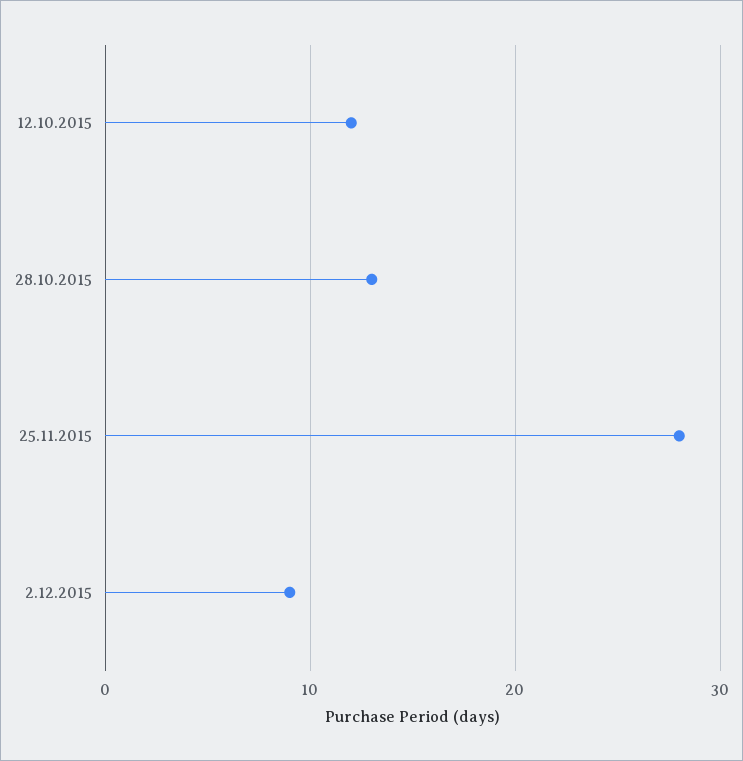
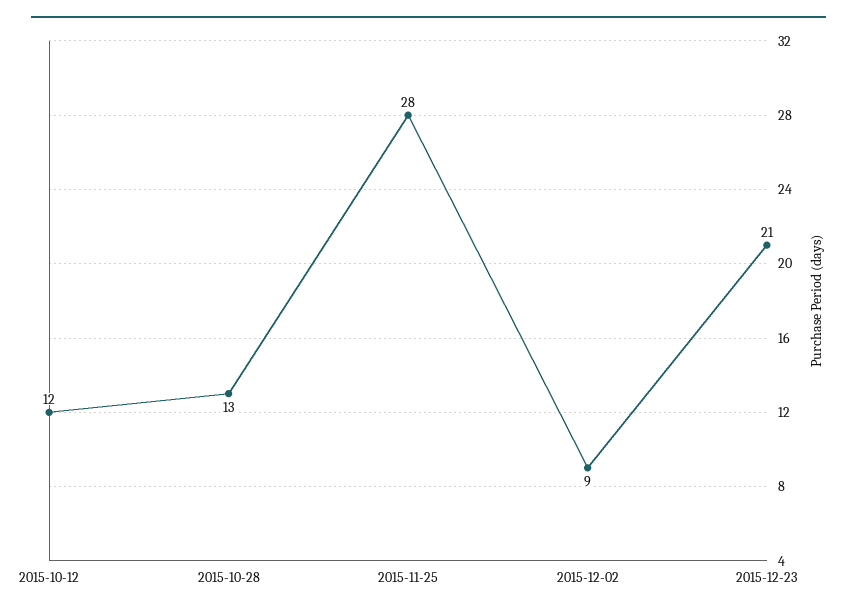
2015-12-23: none -> 21

